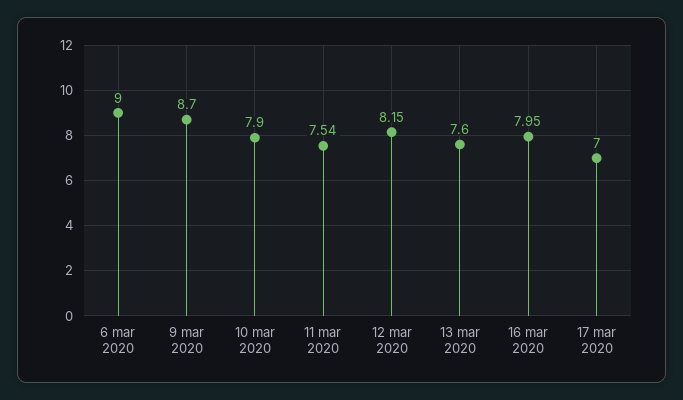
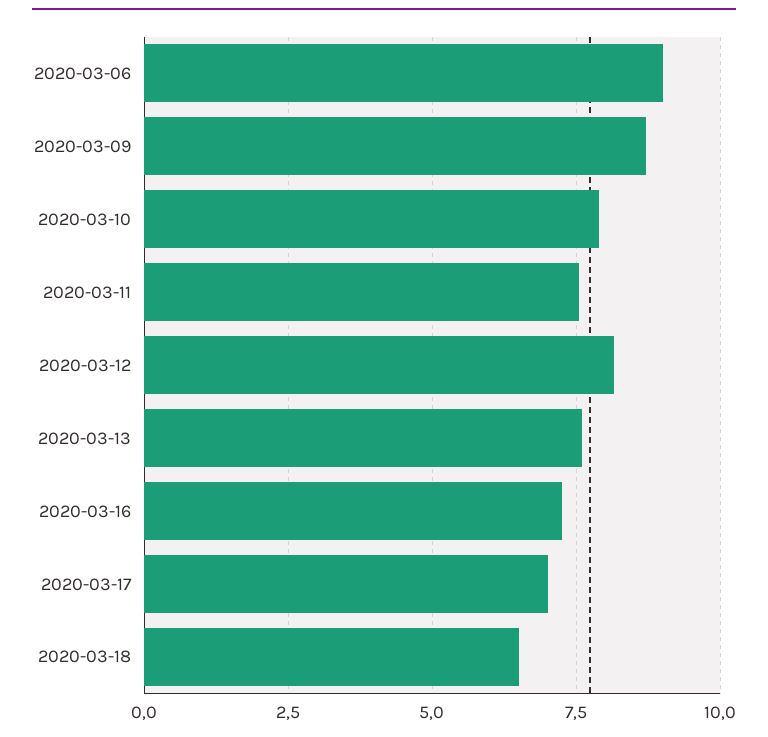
16 mar 2020: 7.95 -> 7.25
2020-03-18: none -> 6.5

